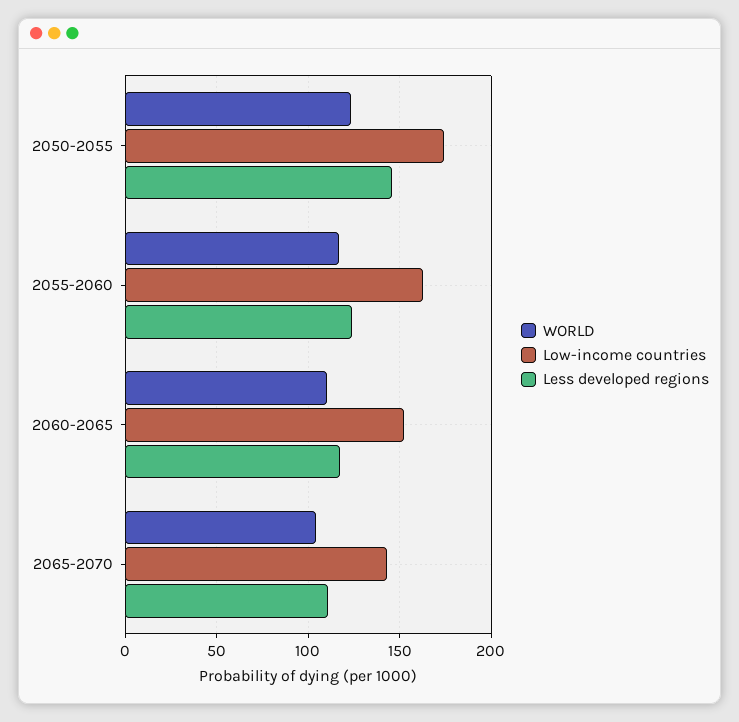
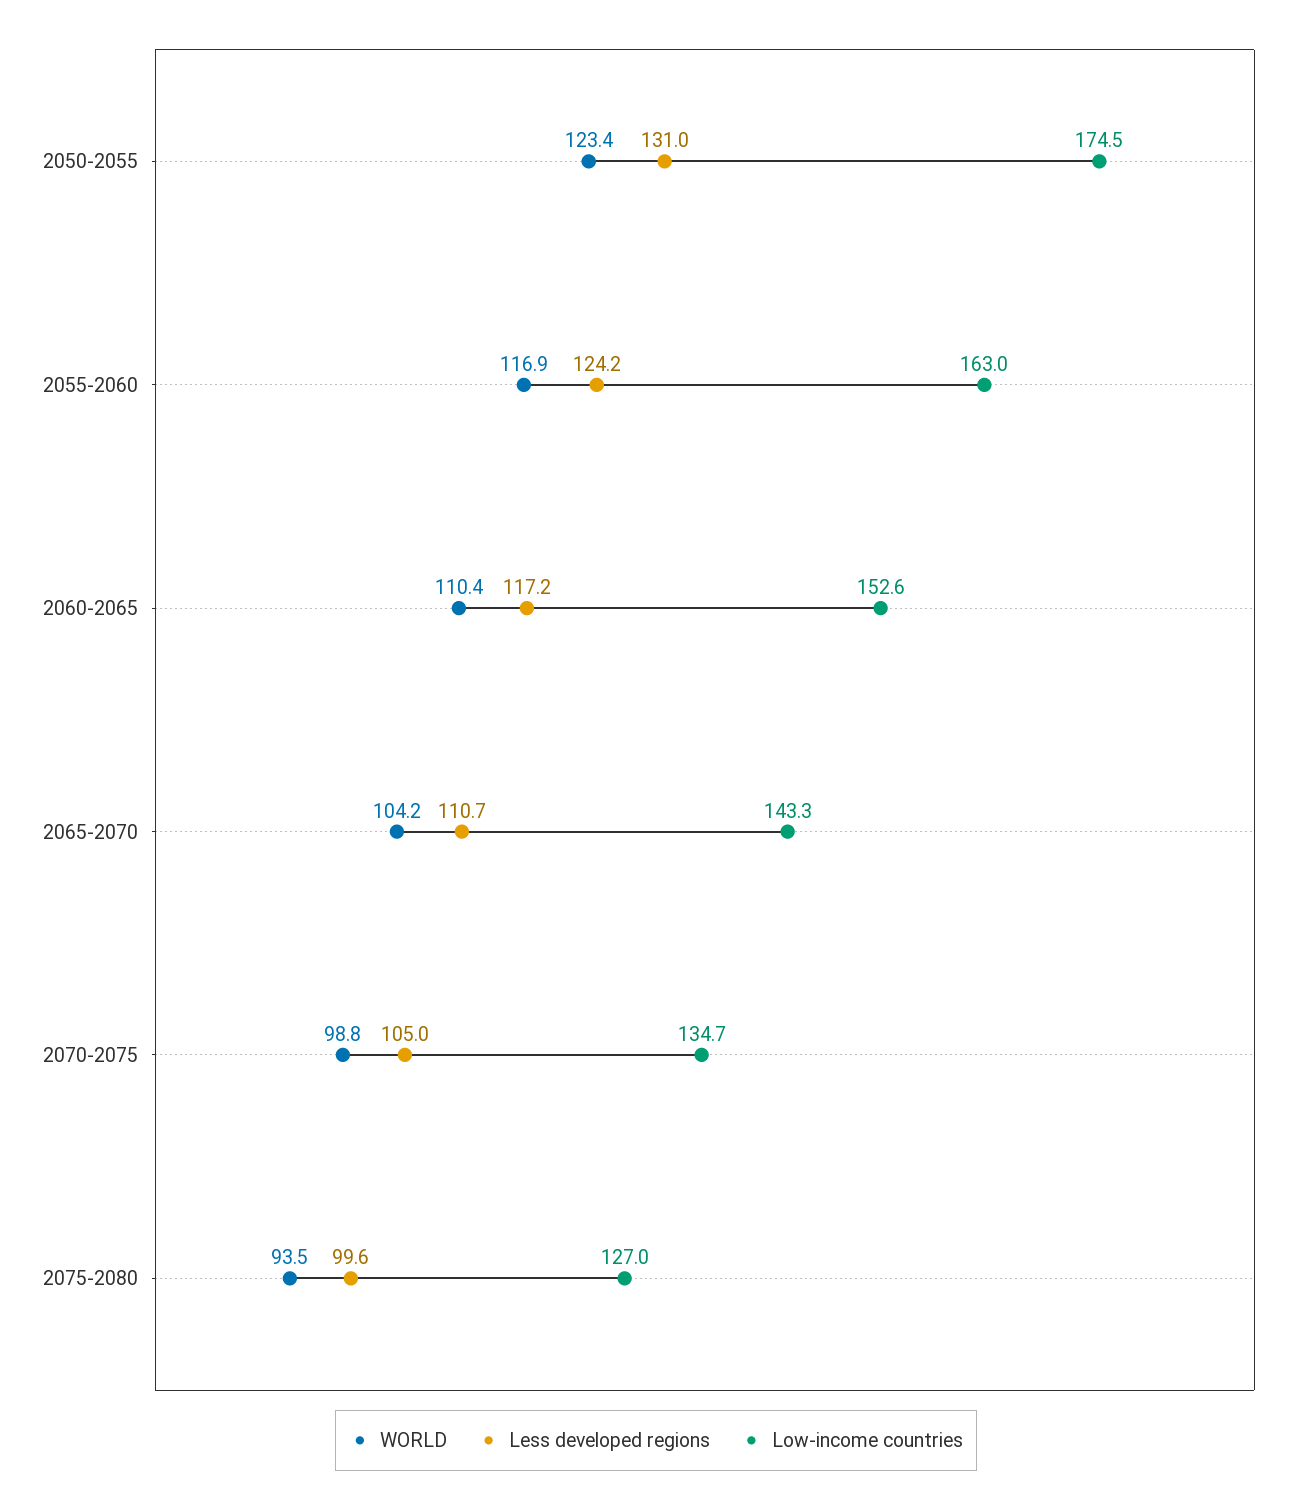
Less developed regions, 2050-2055: 145 -> 131
WORLD, 2070-2075: none -> 98.8
Less developed regions, 2070-2075: none -> 105
Low-income countries, 2070-2075: none -> 134.7
WORLD, 2075-2080: none -> 93.5
Less developed regions, 2075-2080: none -> 99.6
Low-income countries, 2075-2080: none -> 127

